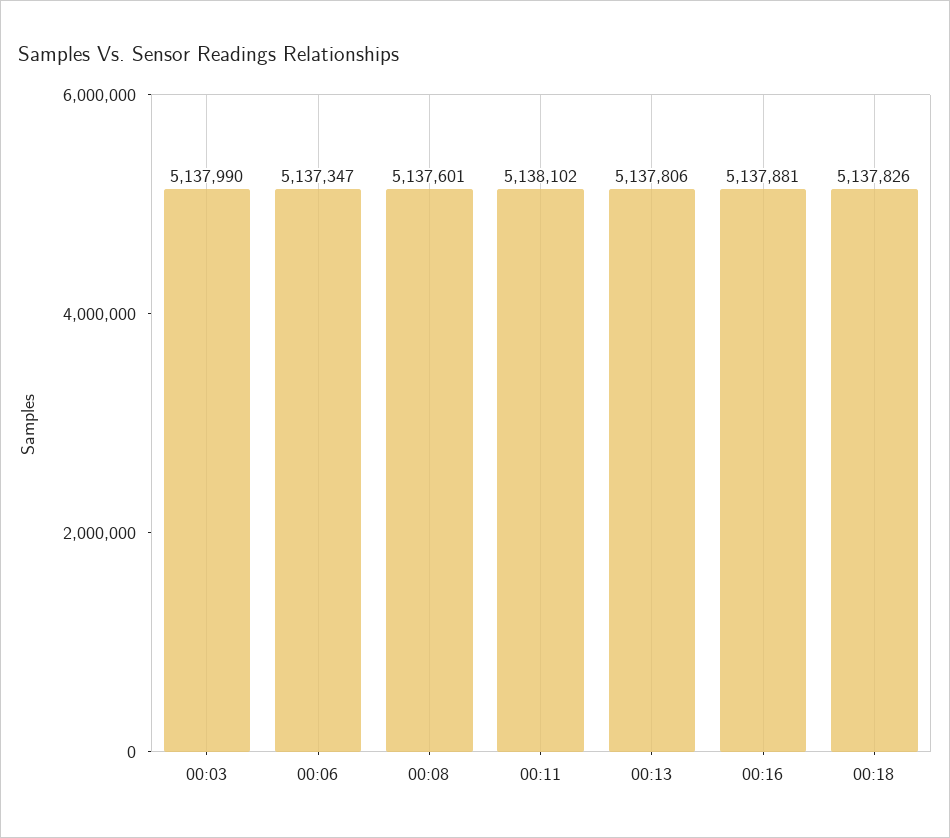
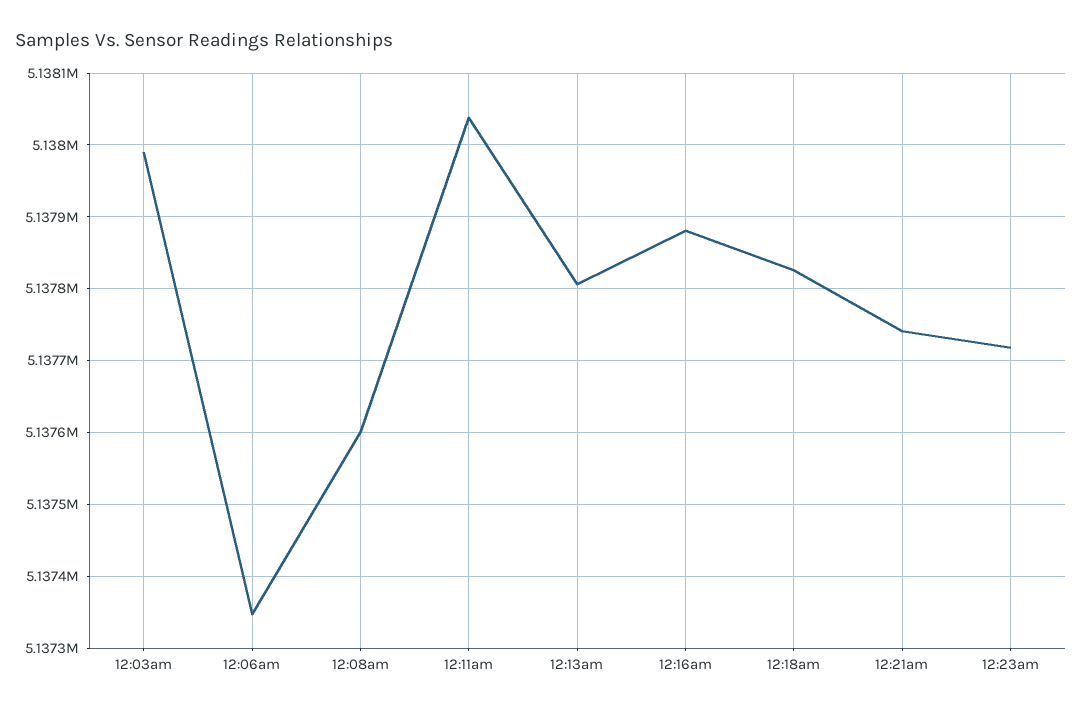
00:11: 5138102 -> 5138040
12:21am: none -> 5137740
12:23am: none -> 5137720

